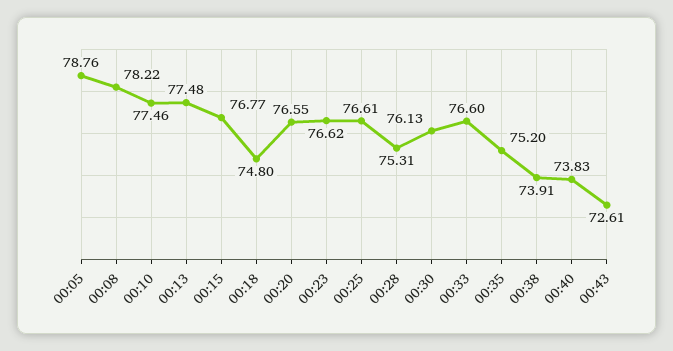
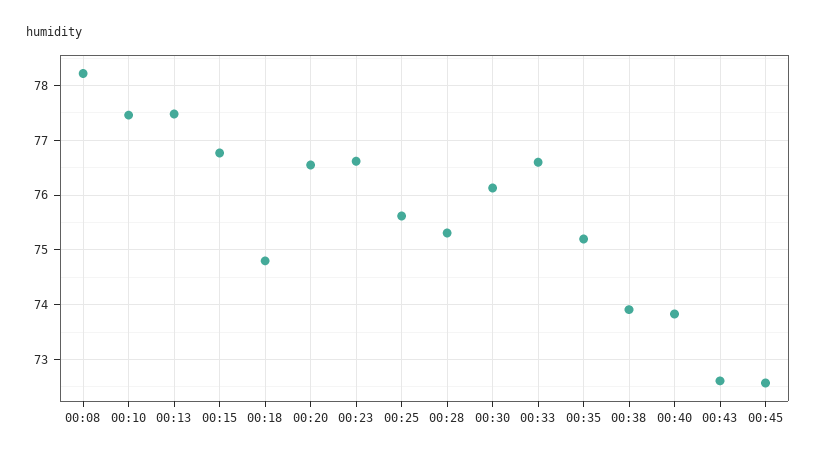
00:05: 78.76 -> none
00:25: 76.61 -> 75.6
00:45: none -> 72.6

